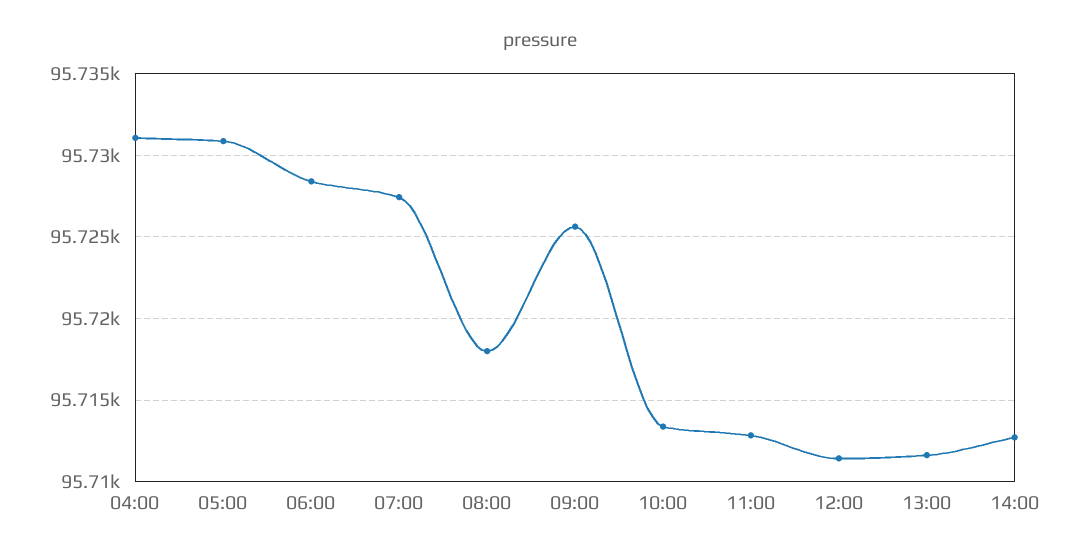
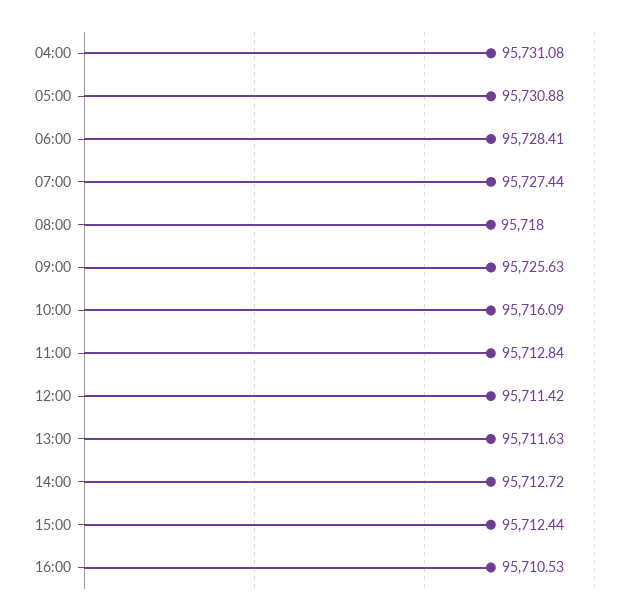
10:00: 95713.5 -> 95716.09
15:00: none -> 95712.44
16:00: none -> 95710.53

